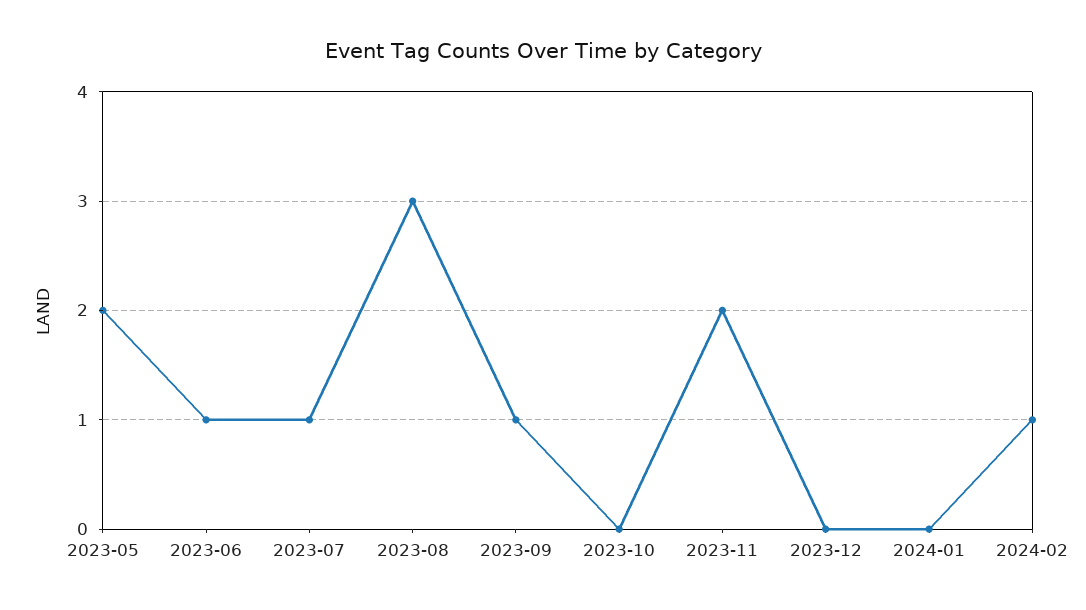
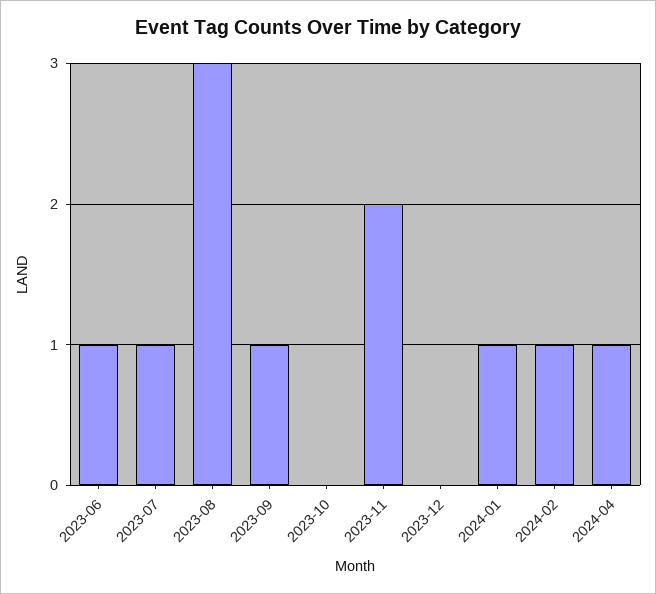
2023-05: 2 -> none
2024-01: 0 -> 1
2024-04: none -> 1

